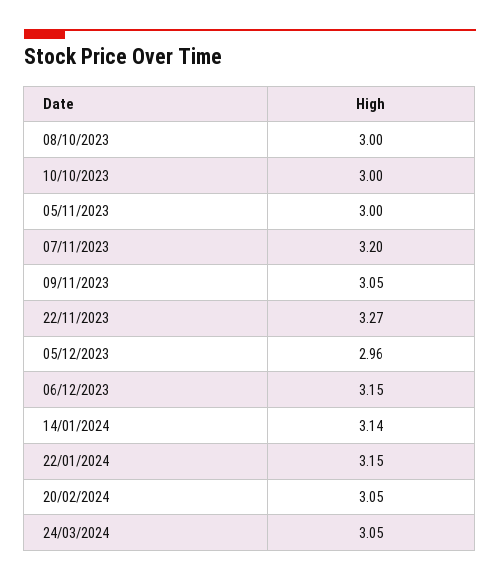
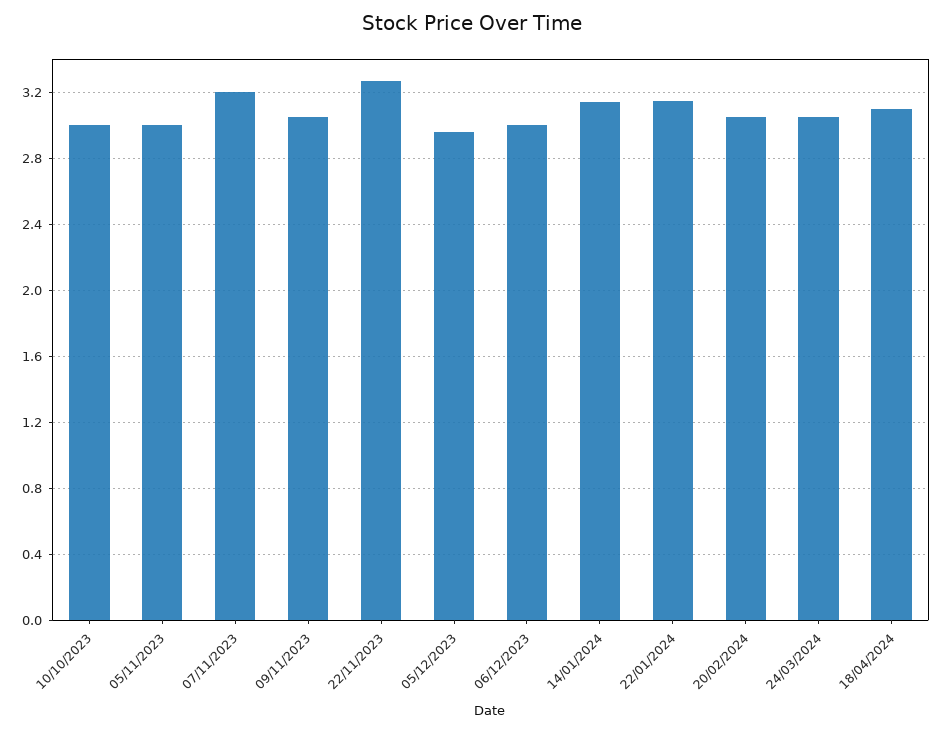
08/10/2023: 3 -> none
06/12/2023: 3.15 -> 3
18/04/2024: none -> 3.1

